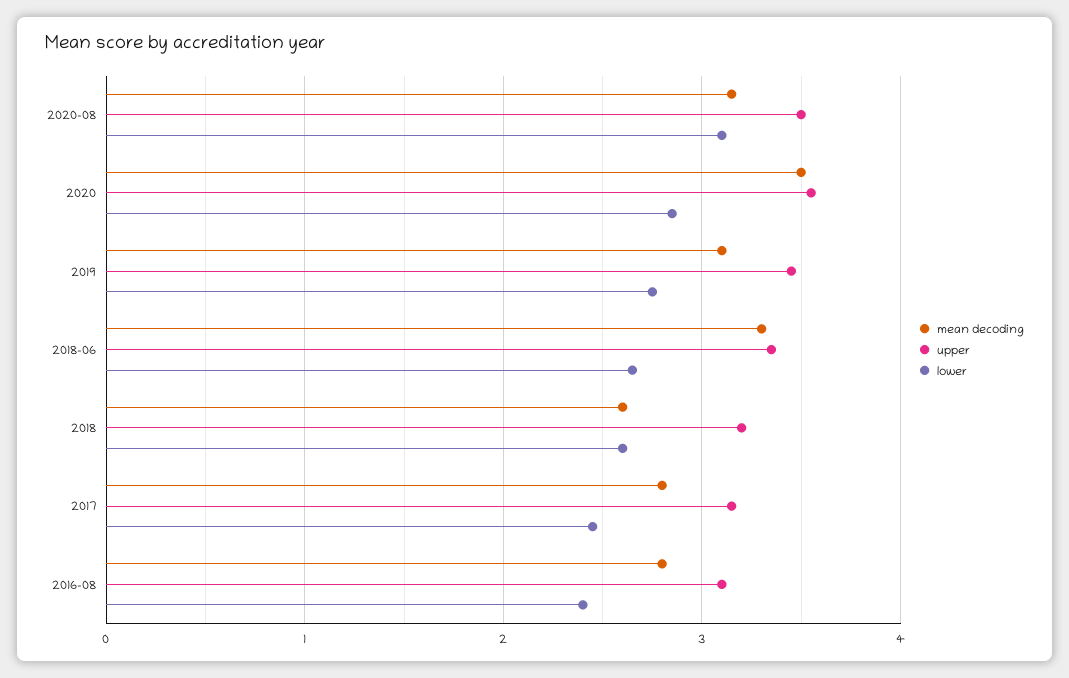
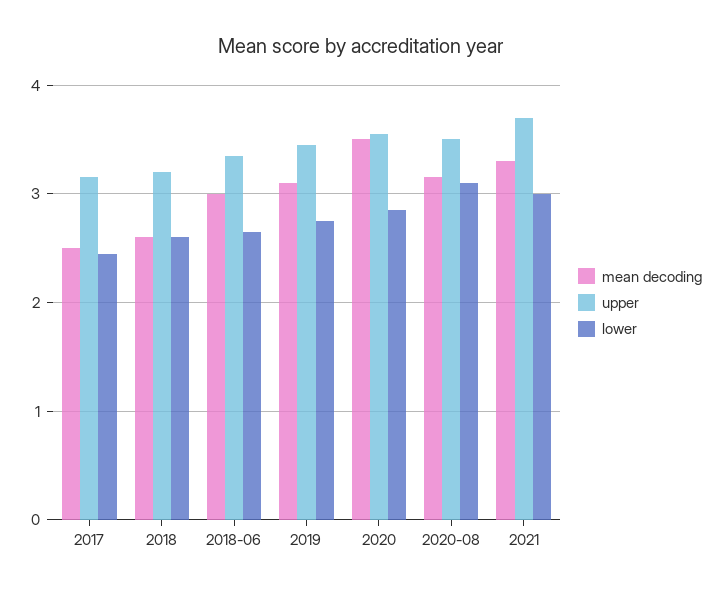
mean decoding, 2018-06: 3.3 -> 3
mean decoding, 2017: 2.8 -> 2.5
mean decoding, 2016-08: 2.8 -> none
upper, 2016-08: 3.1 -> none
lower, 2016-08: 2.4 -> none
mean decoding, 2021: none -> 3.3
upper, 2021: none -> 3.7
lower, 2021: none -> 3

